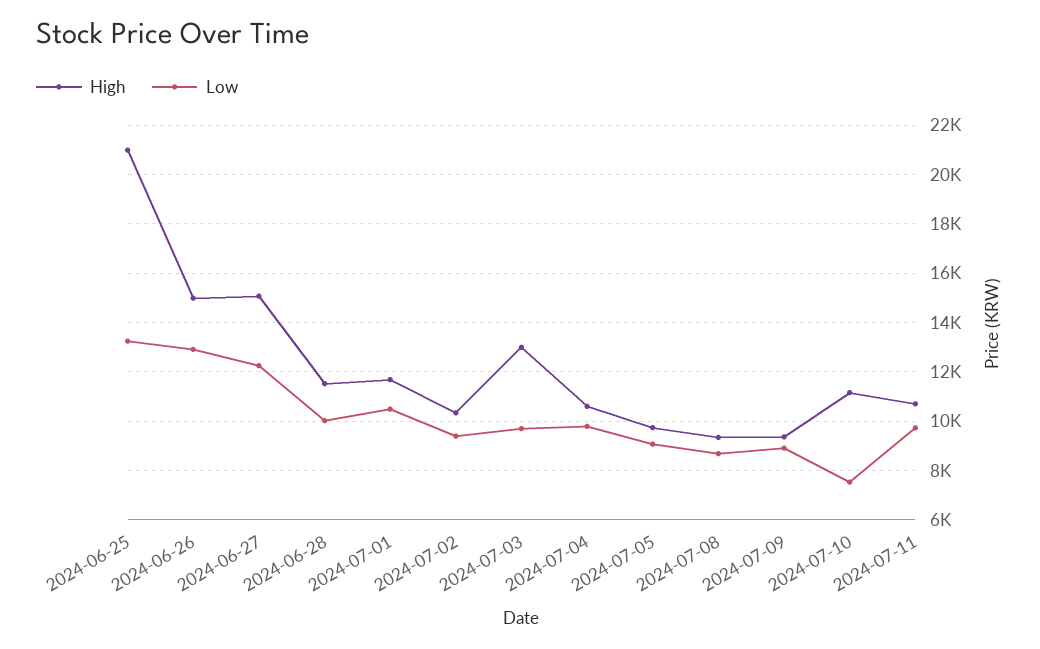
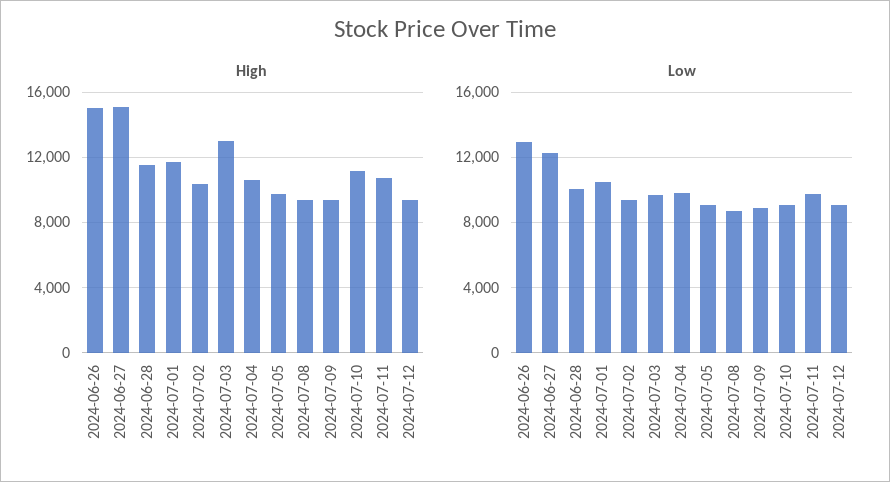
High, 2024-06-25: 21000 -> none
Low, 2024-06-25: 13250 -> none
Low, 2024-07-10: 7500 -> 9000
High, 2024-07-12: none -> 9500
Low, 2024-07-12: none -> 9000

